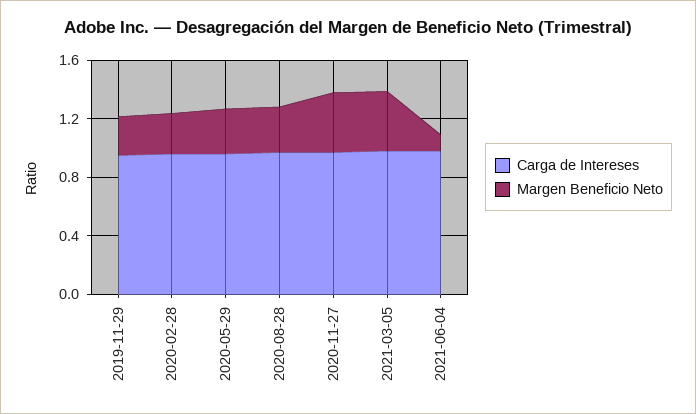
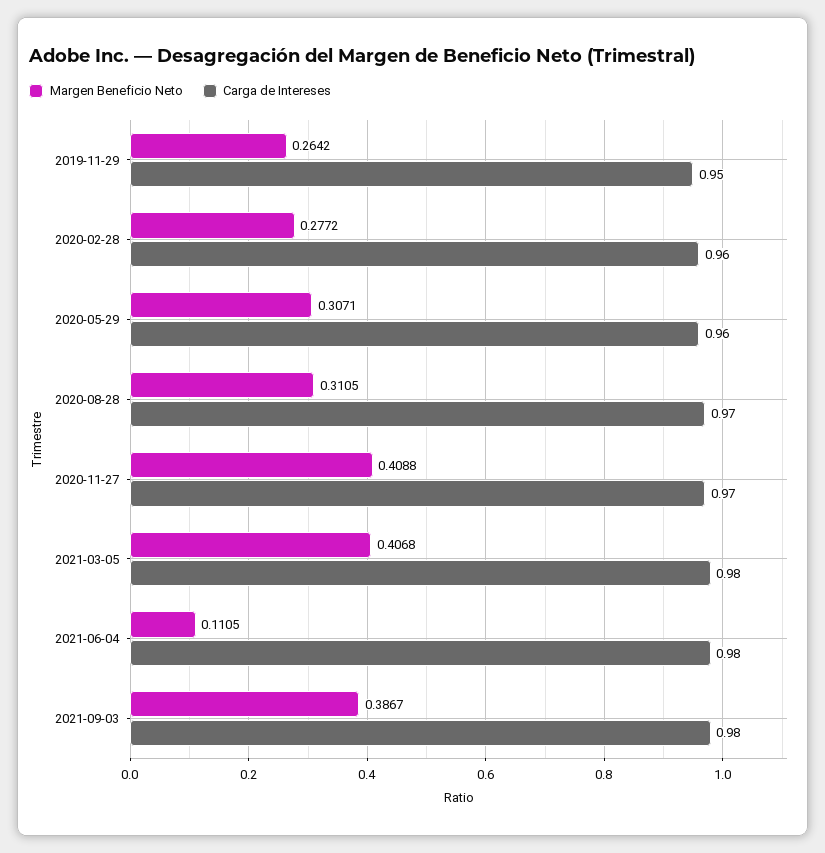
Margen Beneficio Neto, 2021-09-03: none -> 0.3867
Carga de Intereses, 2021-09-03: none -> 0.98

